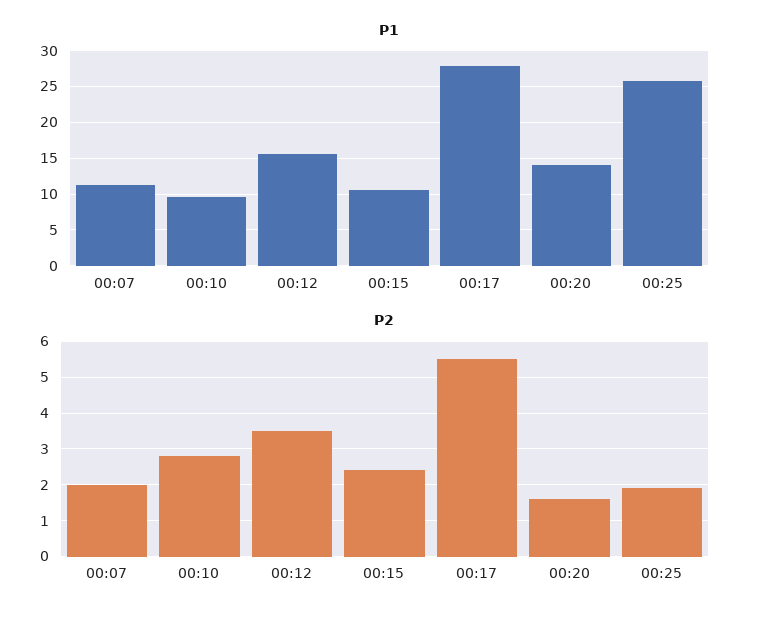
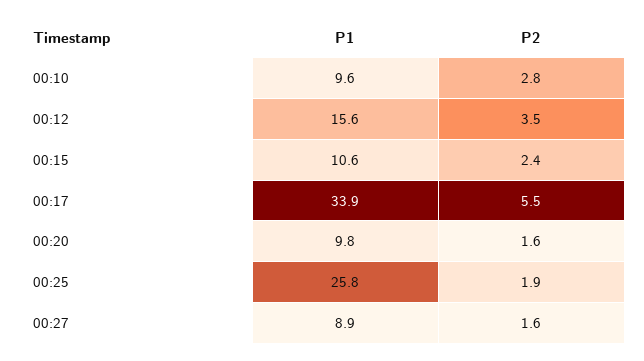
P1, 00:07: 11 -> none
P1, 00:17: 28 -> 33.9
P1, 00:20: 14 -> 9.8
P2, 00:07: 2 -> none
P1, 00:27: none -> 8.9
P2, 00:27: none -> 1.6

